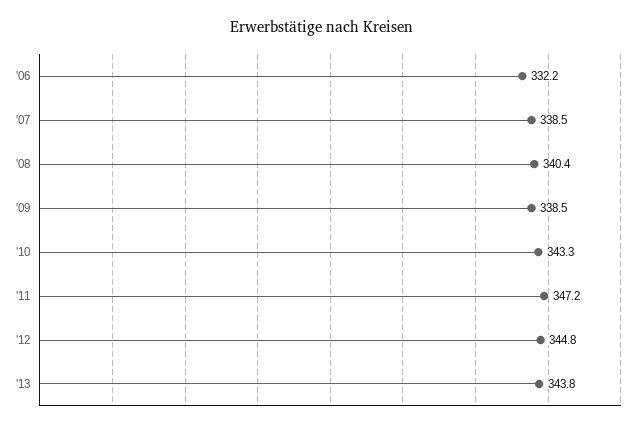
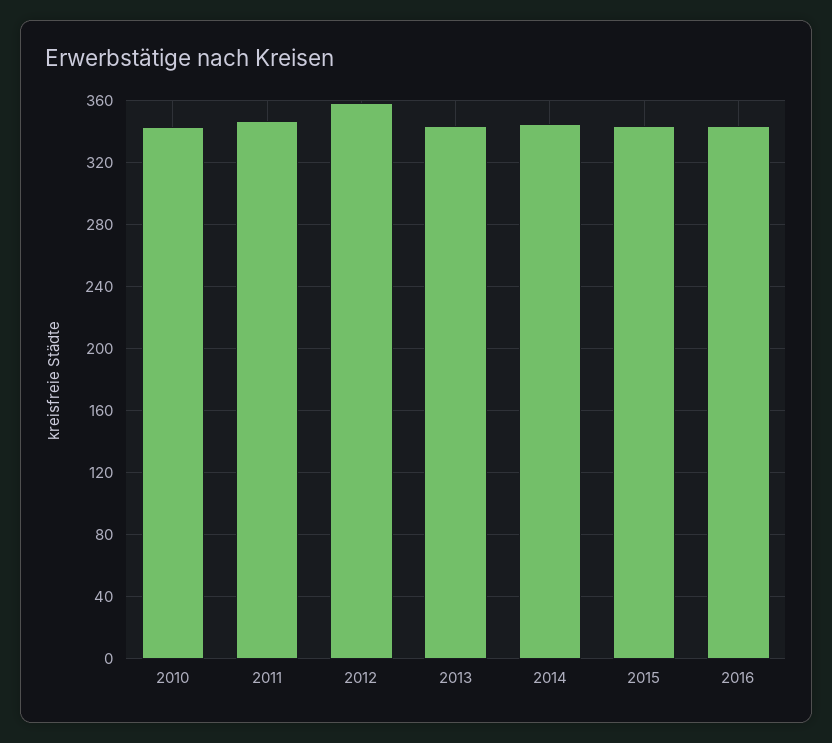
'06: 332.2 -> none
'07: 338.5 -> none
'08: 340.4 -> none
'09: 338.5 -> none
'12: 344.8 -> 360
2014: none -> 345
2015: none -> 345
2016: none -> 345

